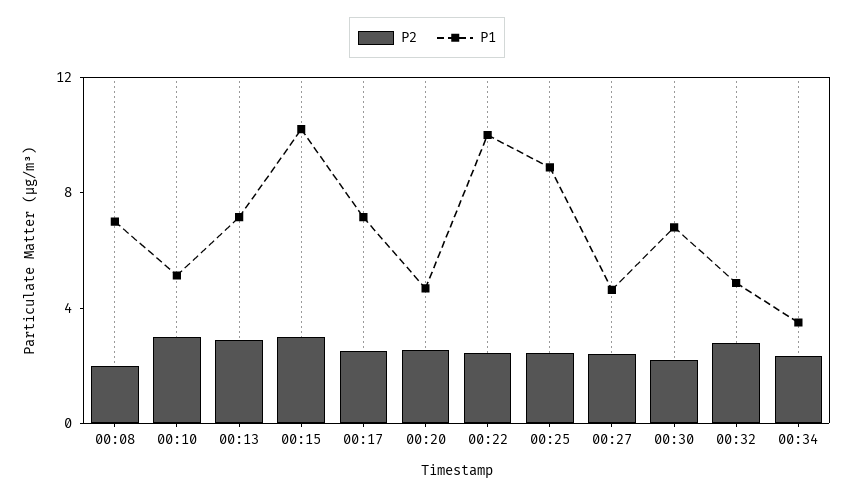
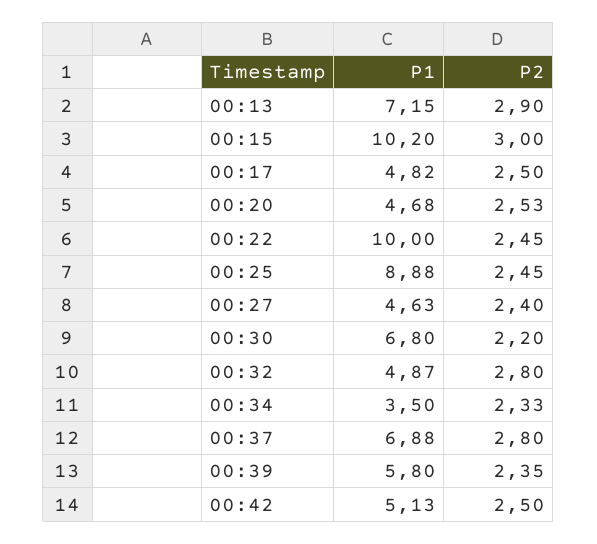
P2, 00:08: 2 -> none
P1, 00:08: 7 -> none
P2, 00:10: 3 -> none
P1, 00:10: 5 -> none
P1, 00:17: 7 -> 4.82
P1, 00:37: none -> 6.88
P2, 00:37: none -> 2.8
P1, 00:39: none -> 5.8
P2, 00:39: none -> 2.35
P1, 00:42: none -> 5.13
P2, 00:42: none -> 2.5

